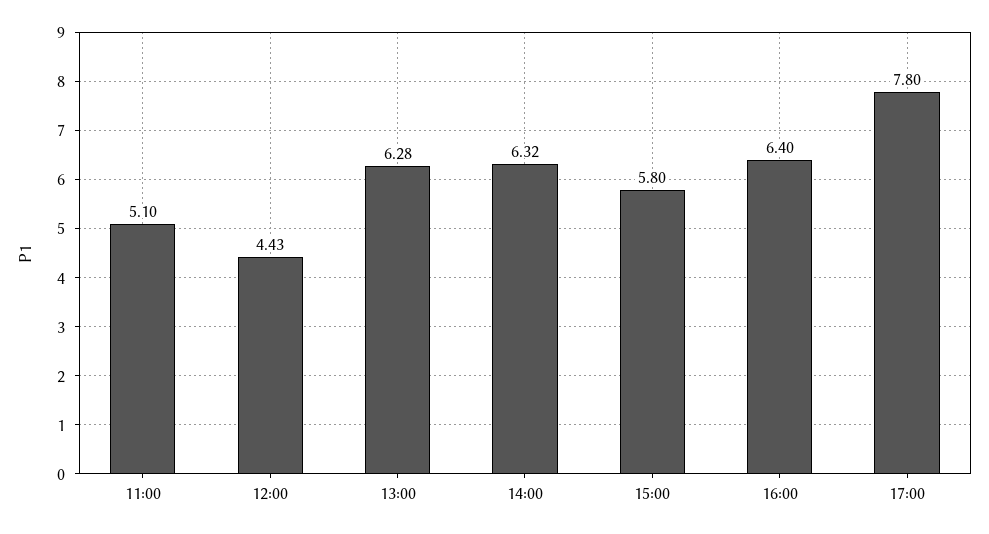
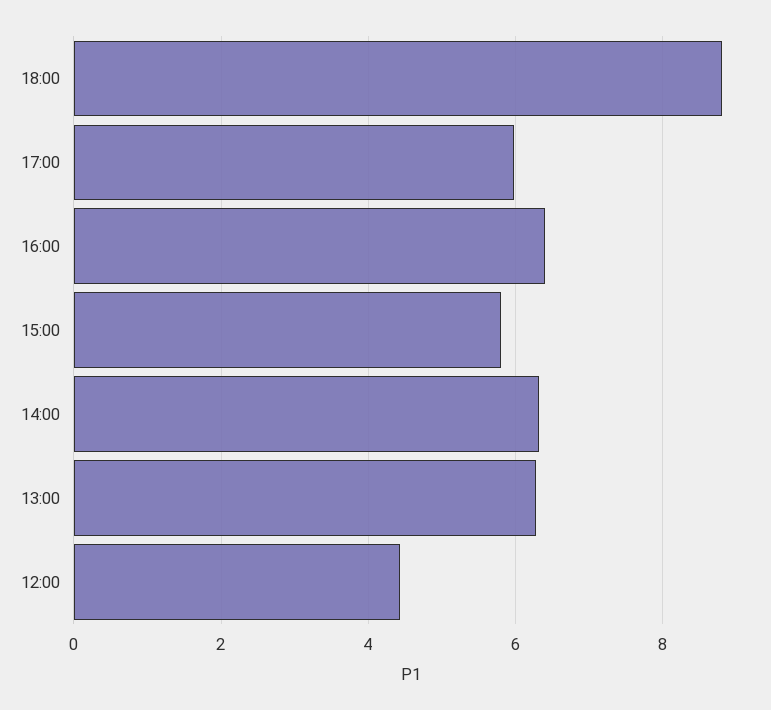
11:00: 5.1 -> none
17:00: 7.8 -> 6
18:00: none -> 8.8

